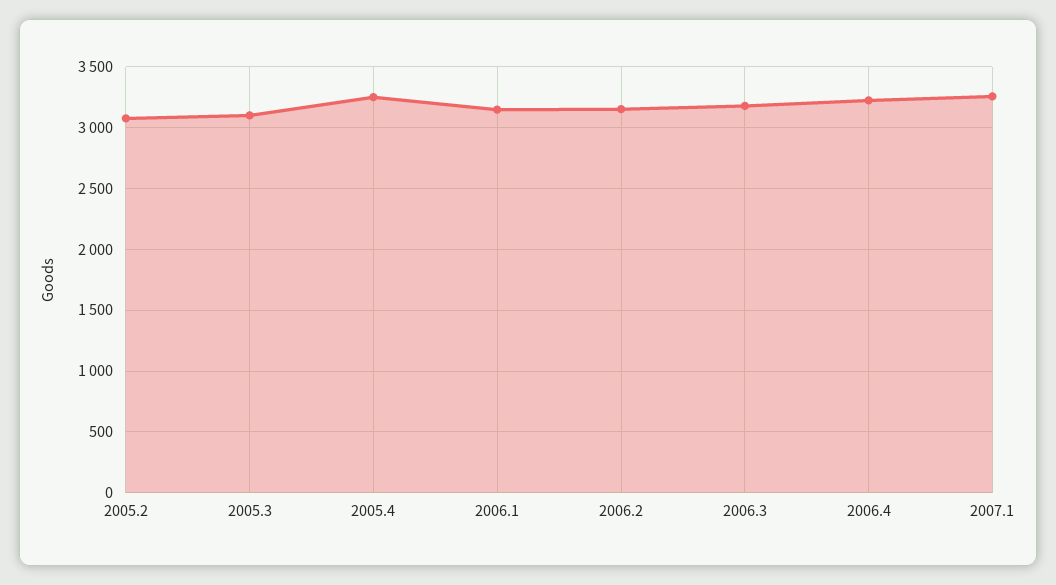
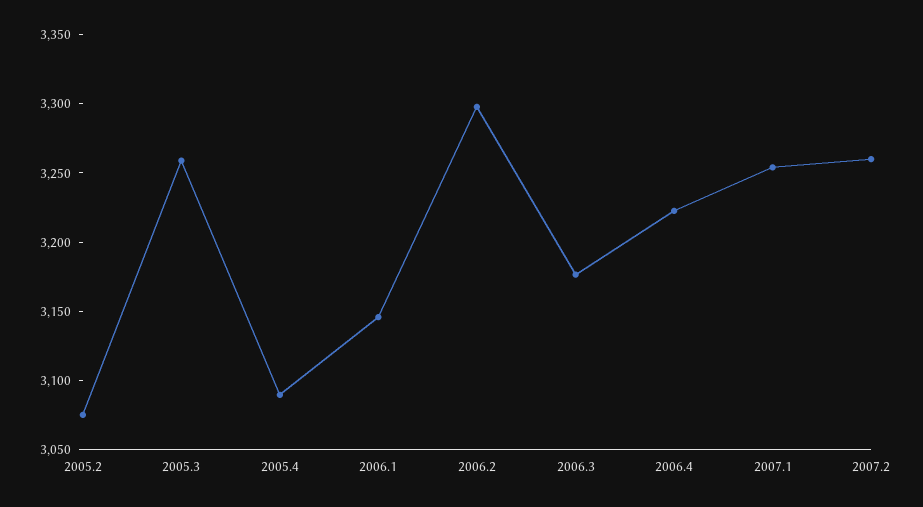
2005.3: 3100 -> 3260
2005.4: 3250 -> 3090
2006.2: 3150 -> 3300
2007.2: none -> 3260

